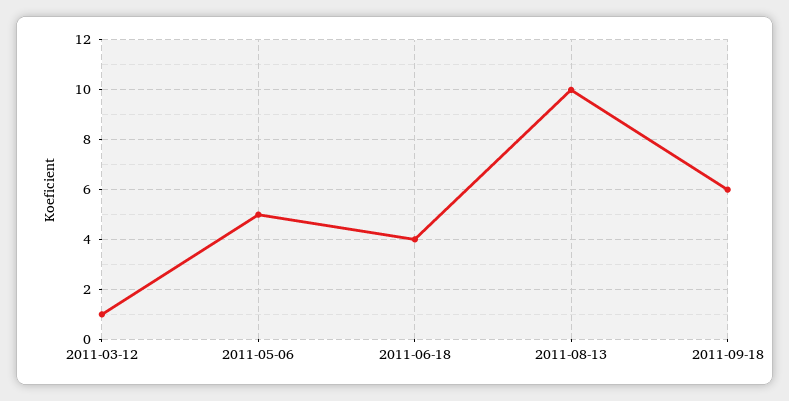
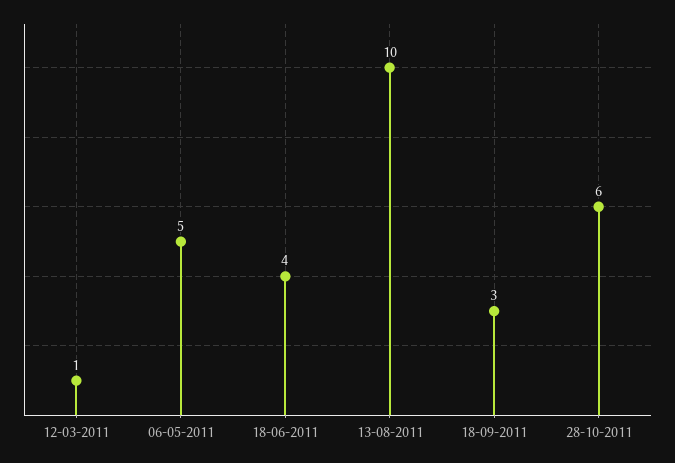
2011-09-18: 6 -> 3
28-10-2011: none -> 6

